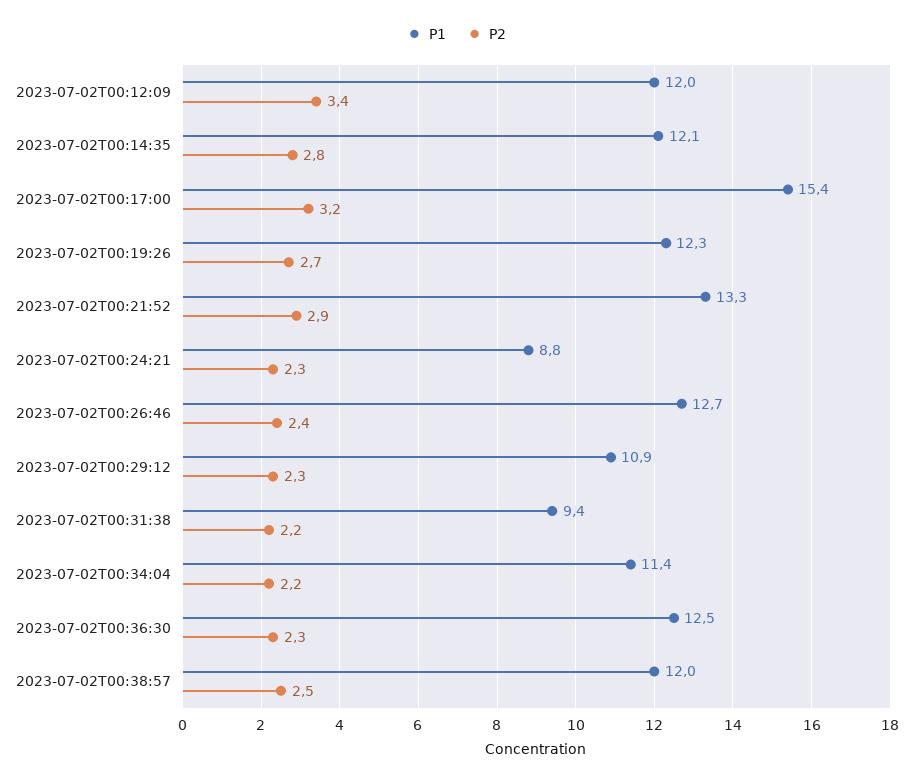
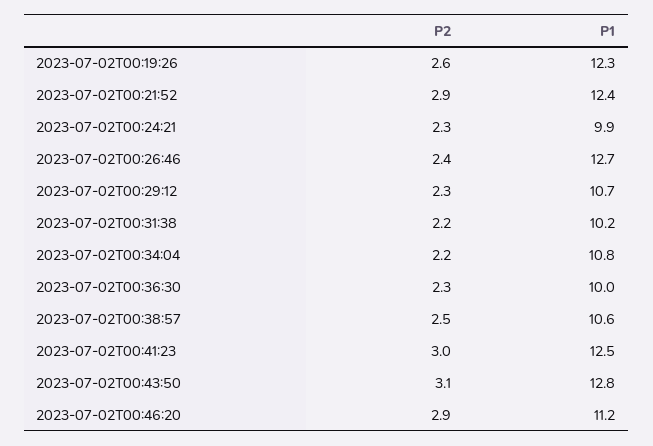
P1, 2023-07-02T00:12:09: 12 -> none
P2, 2023-07-02T00:12:09: 3.4 -> none
P1, 2023-07-02T00:14:35: 12.1 -> none
P2, 2023-07-02T00:14:35: 2.8 -> none
P1, 2023-07-02T00:17:00: 15.4 -> none
P2, 2023-07-02T00:17:00: 3.2 -> none
P2, 2023-07-02T00:19:26: 2.7 -> 2.6
P1, 2023-07-02T00:21:52: 13.3 -> 12.4
P1, 2023-07-02T00:24:21: 8.8 -> 9.9
P1, 2023-07-02T00:29:12: 10.9 -> 10.7
P1, 2023-07-02T00:31:38: 9.4 -> 10.2
P1, 2023-07-02T00:34:04: 11.4 -> 10.8
P1, 2023-07-02T00:36:30: 12.5 -> 10
P1, 2023-07-02T00:38:57: 12 -> 10.6
P2, 2023-07-02T00:41:23: none -> 3
P1, 2023-07-02T00:41:23: none -> 12.5
P2, 2023-07-02T00:43:50: none -> 3.1
P1, 2023-07-02T00:43:50: none -> 12.8
P2, 2023-07-02T00:46:20: none -> 2.9
P1, 2023-07-02T00:46:20: none -> 11.2

